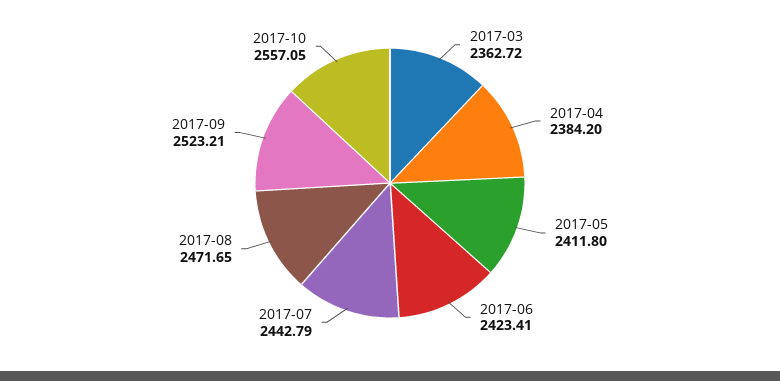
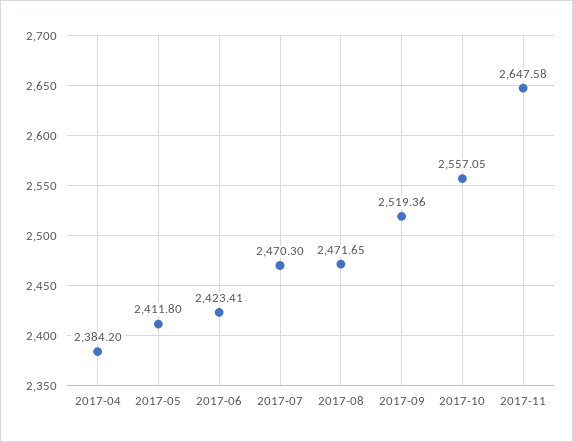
2017-03: 2362.72 -> none
2017-07: 2442.79 -> 2470.3
2017-09: 2523.21 -> 2519.36
2017-11: none -> 2647.58

